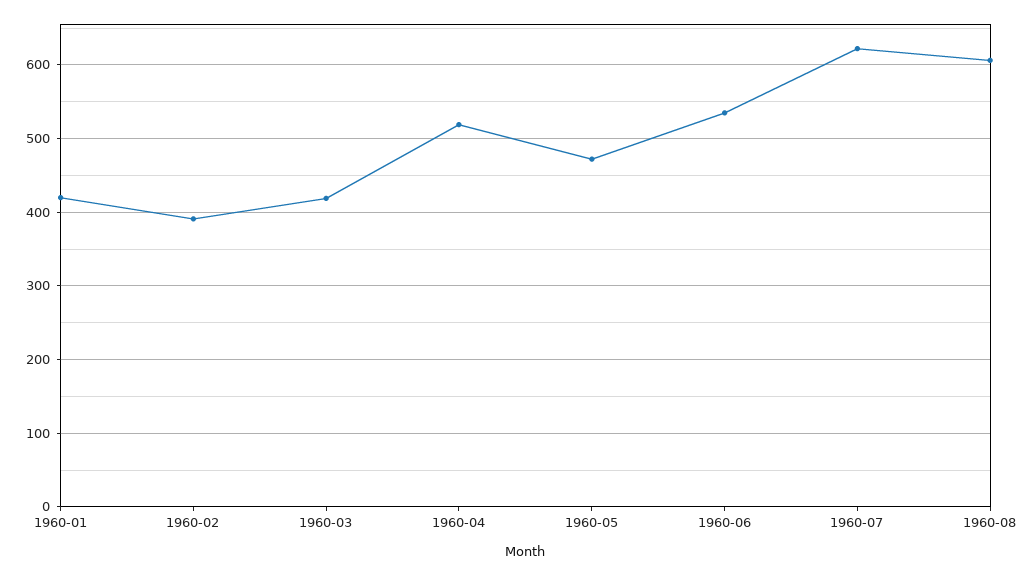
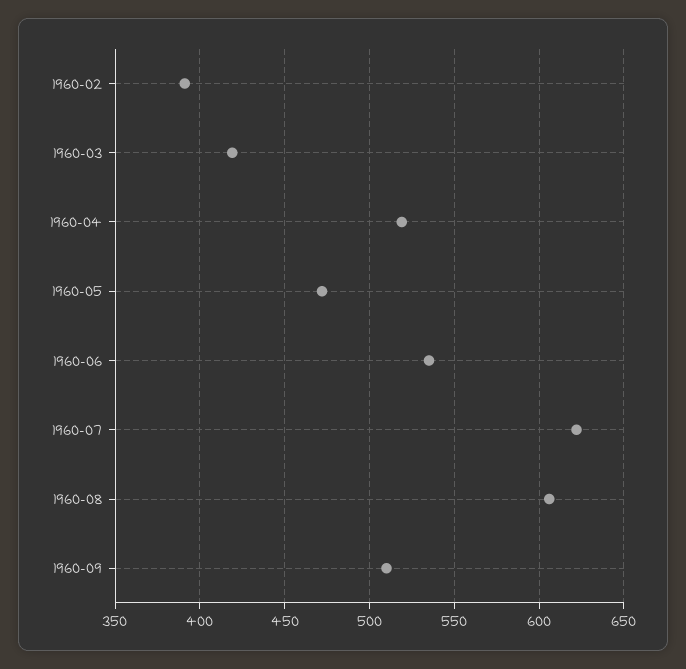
1960-01: 420 -> none
1960-09: none -> 510

